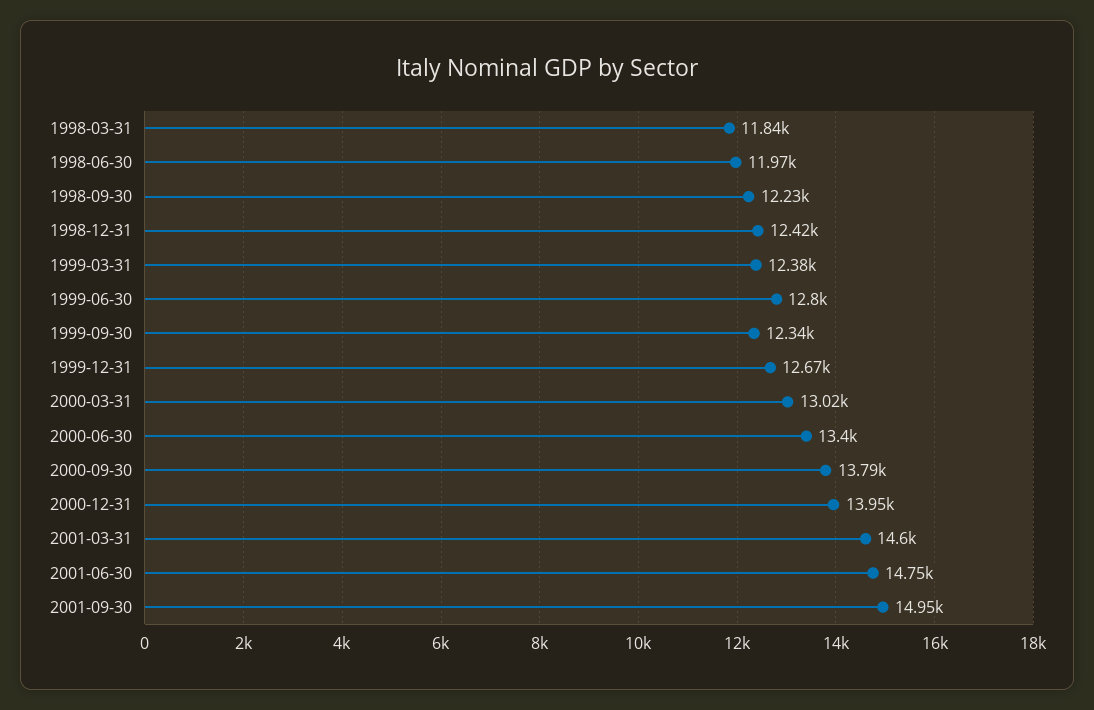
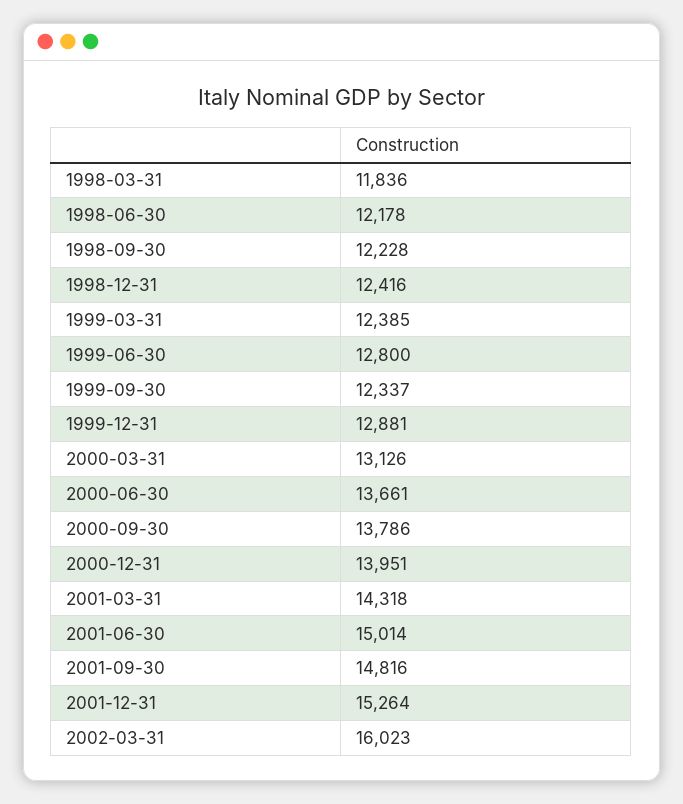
1998-06-30: 11970 -> 12178
1999-12-31: 12670 -> 12881
2000-03-31: 13020 -> 13126
2000-06-30: 13400 -> 13661
2001-03-31: 14600 -> 14318
2001-06-30: 14750 -> 15014
2001-09-30: 14950 -> 14816
2001-12-31: none -> 15264
2002-03-31: none -> 16023

